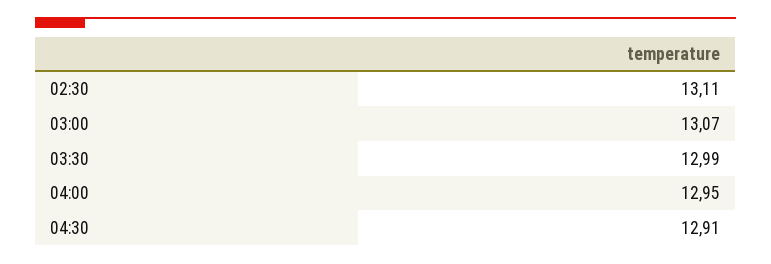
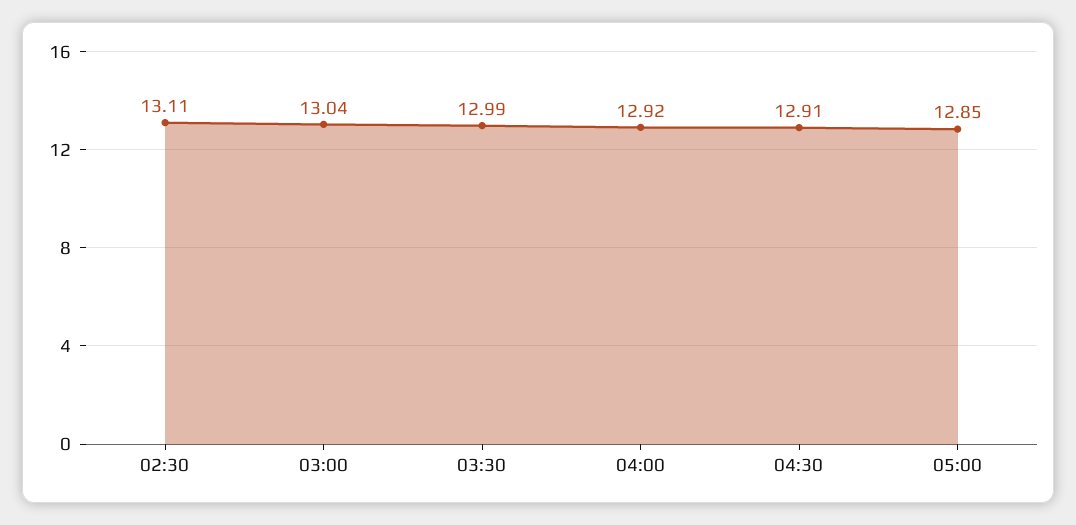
03:00: 13.07 -> 13.04
04:00: 12.95 -> 12.92
05:00: none -> 12.85

